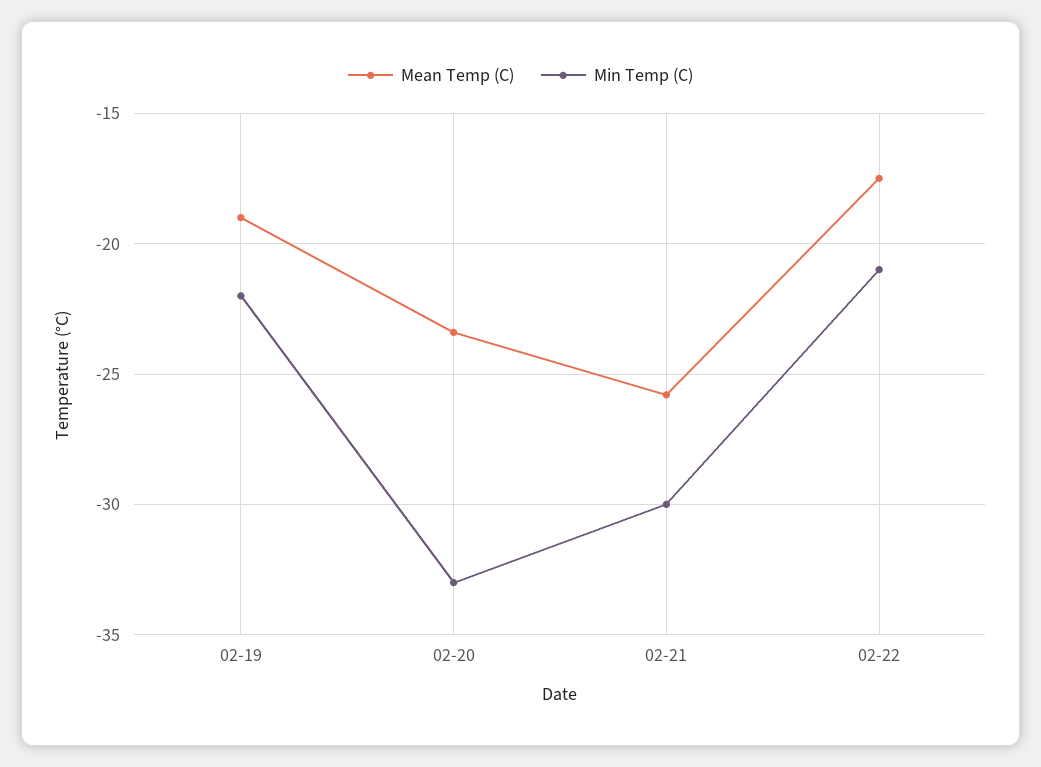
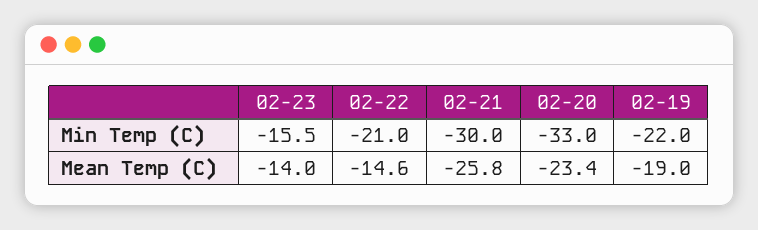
Mean Temp (C), 02-22: -17.5 -> -14.6
Min Temp (C), 02-23: none -> -15.5
Mean Temp (C), 02-23: none -> -14

